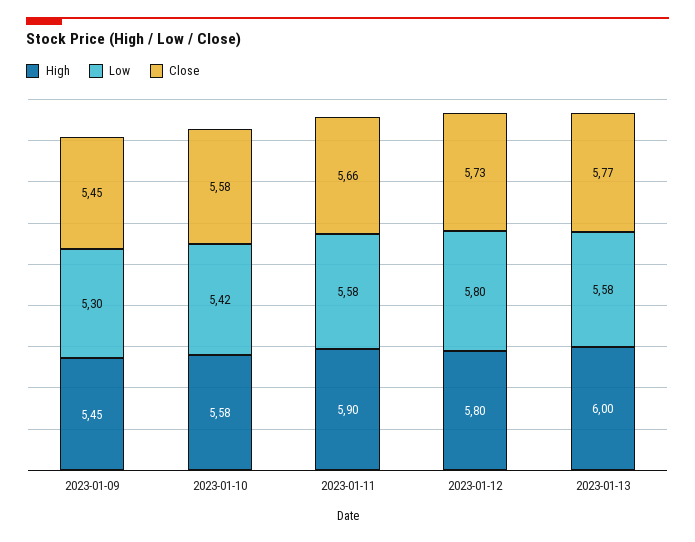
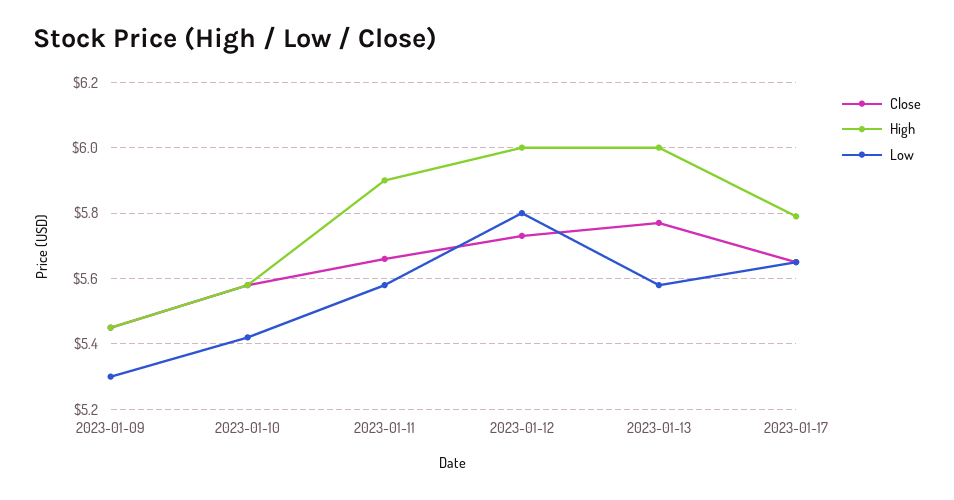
High, 2023-01-12: 5.8 -> 6
Close, 2023-01-17: none -> 5.65
High, 2023-01-17: none -> 5.8
Low, 2023-01-17: none -> 5.65

